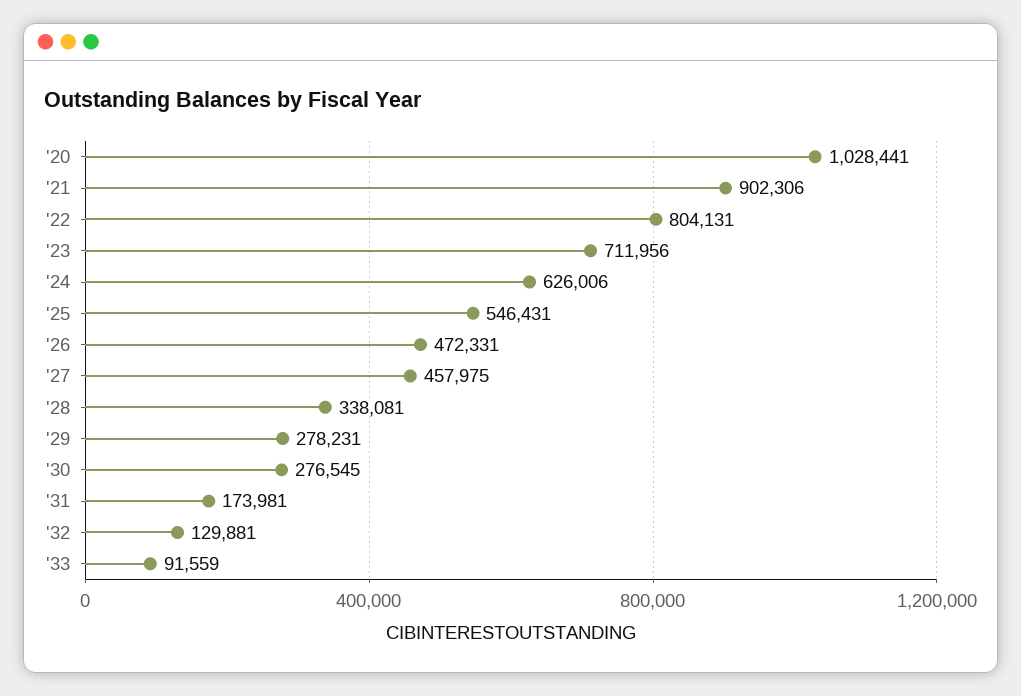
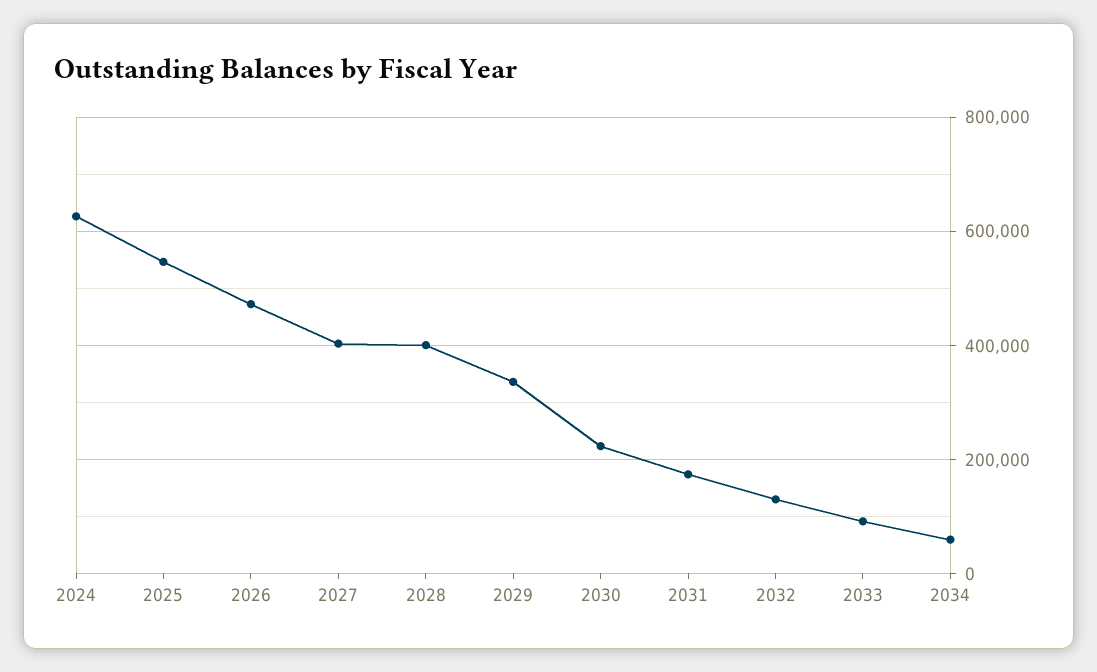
'20: 1028441 -> none
'21: 902306 -> none
'22: 804131 -> none
'23: 711956 -> none
'27: 457975 -> 400000
'28: 338081 -> 400000
'29: 278231 -> 340000
'30: 276545 -> 220000
2034: none -> 60000

